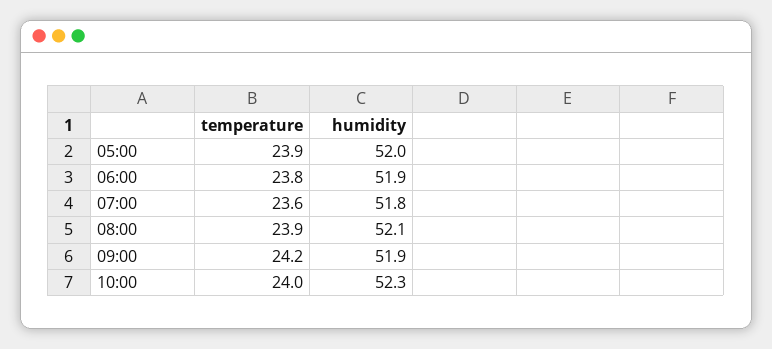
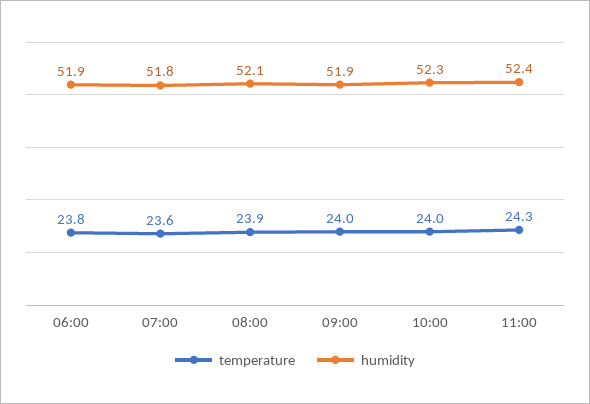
temperature, 05:00: 23.9 -> none
humidity, 05:00: 52 -> none
temperature, 09:00: 24.2 -> 24
temperature, 11:00: none -> 24.3
humidity, 11:00: none -> 52.4

